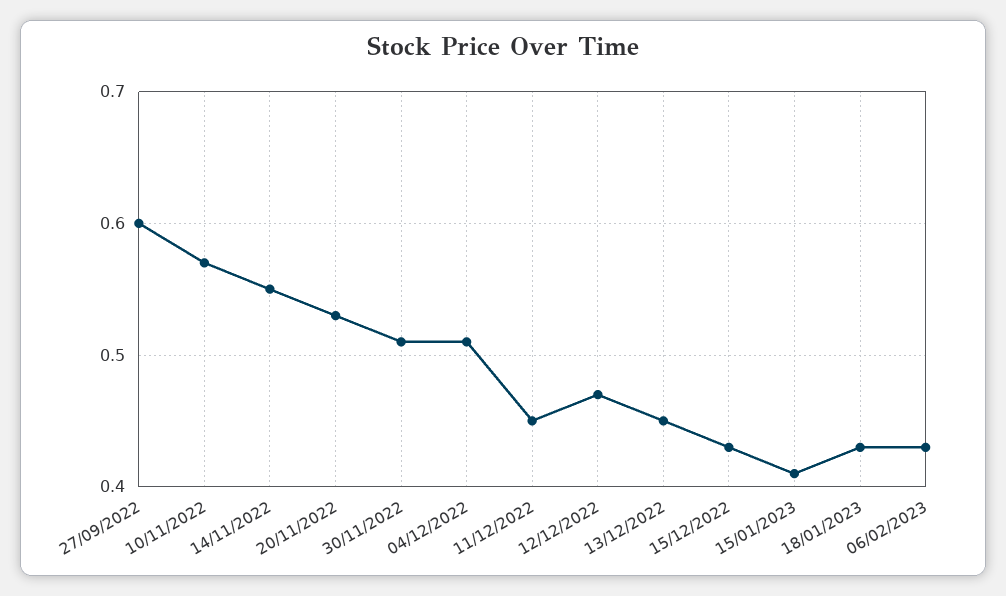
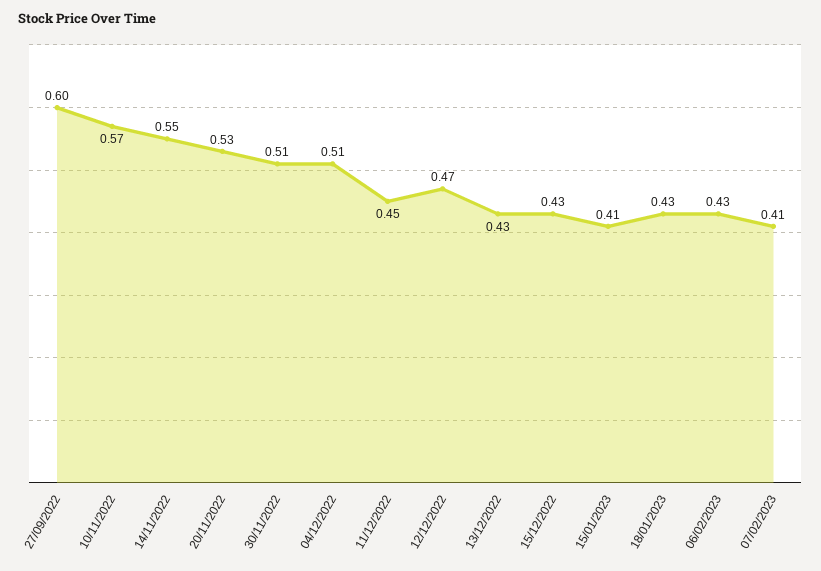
13/12/2022: 0.45 -> 0.43
07/02/2023: none -> 0.41

